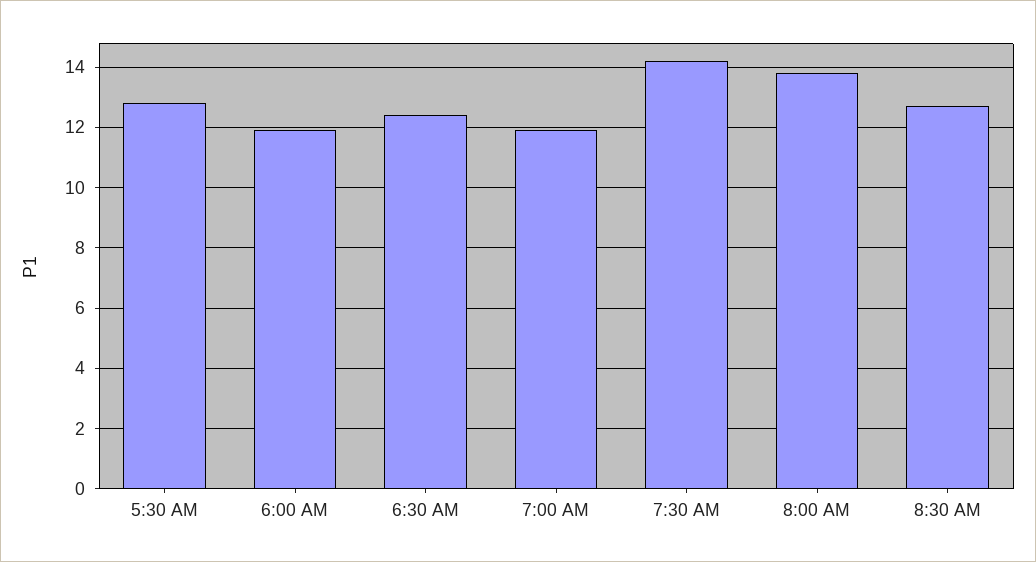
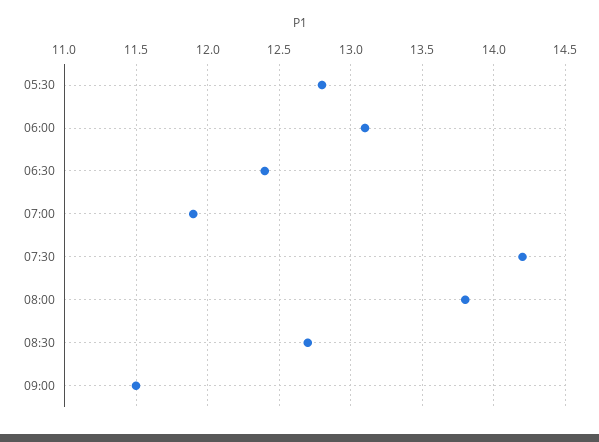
6:00 AM: 12 -> 13.1
09:00: none -> 11.5

